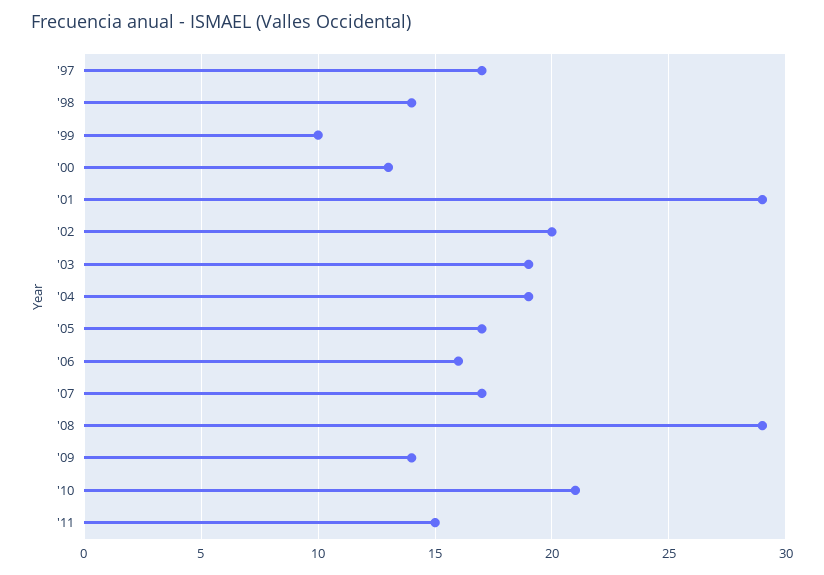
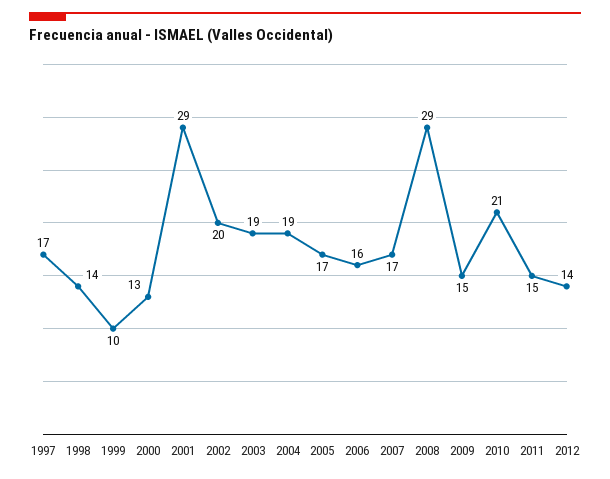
'09: 14 -> 15
2012: none -> 14

